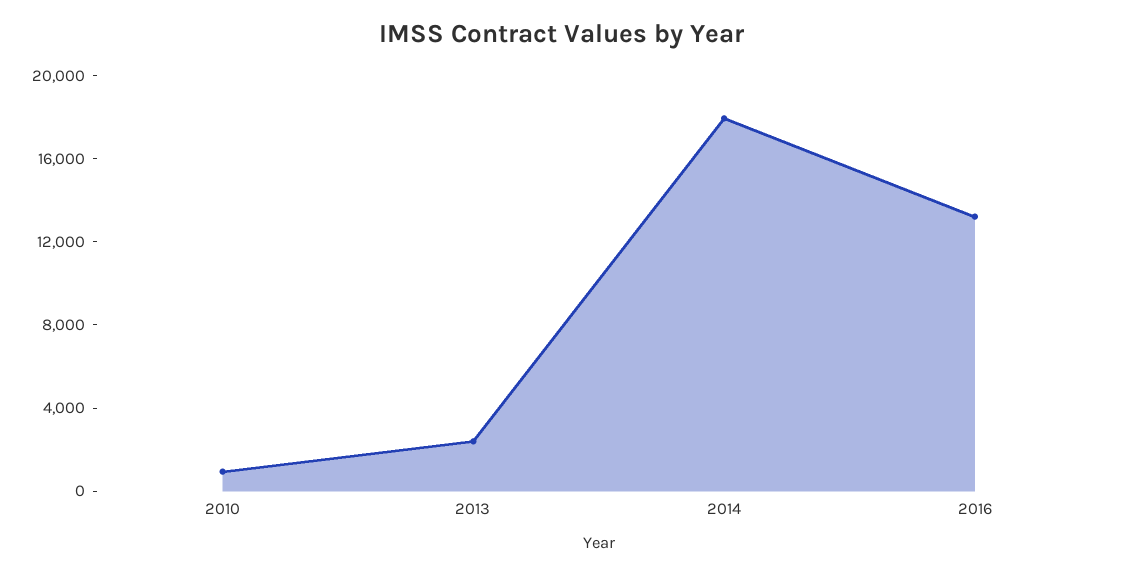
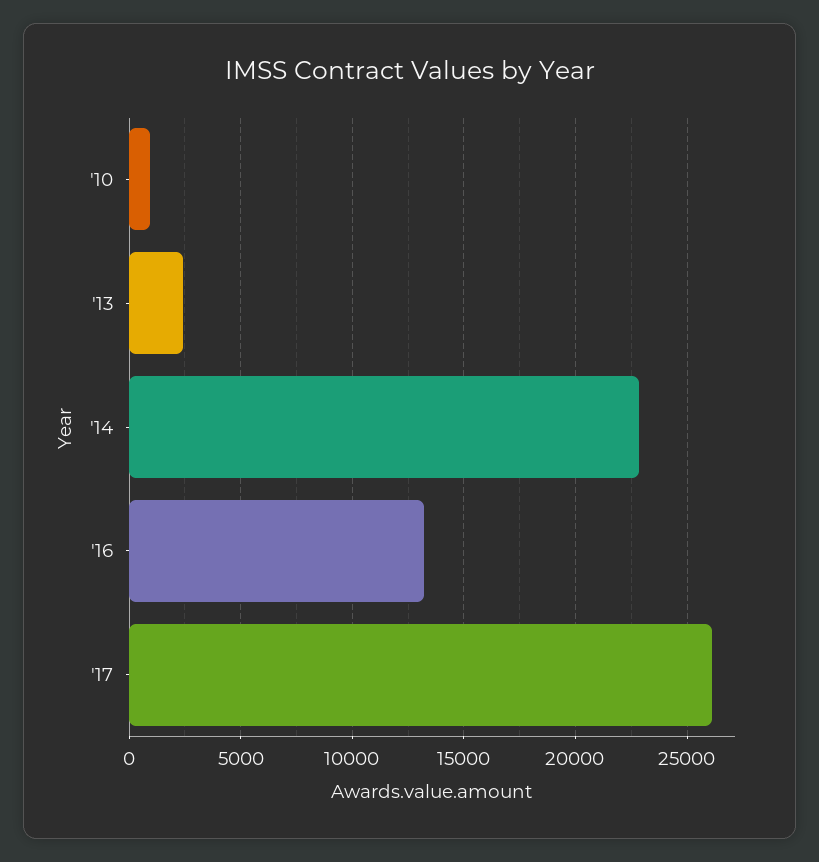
2014: 18000 -> 23000
'17: none -> 26000

